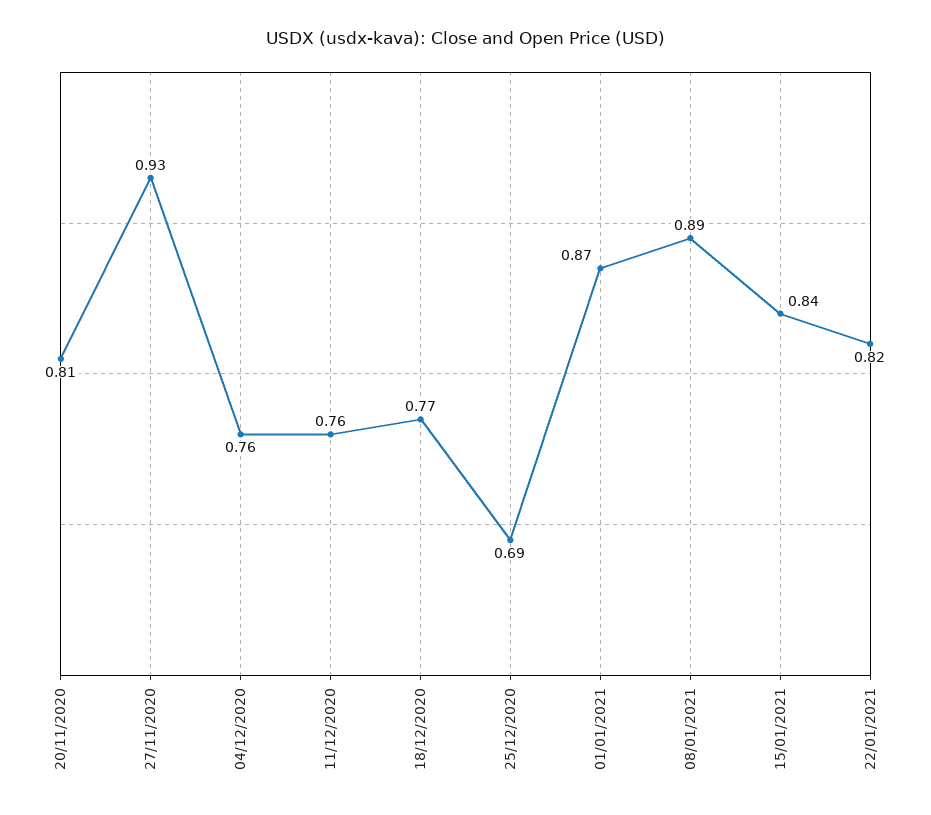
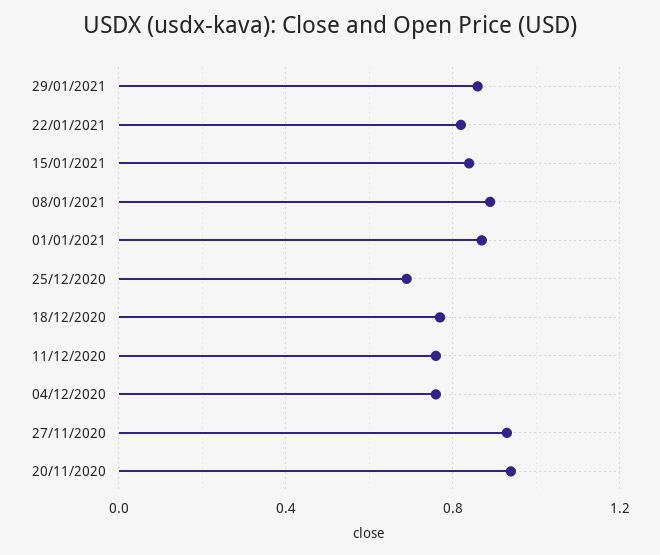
20/11/2020: 0.81 -> 0.95
29/01/2021: none -> 0.85

